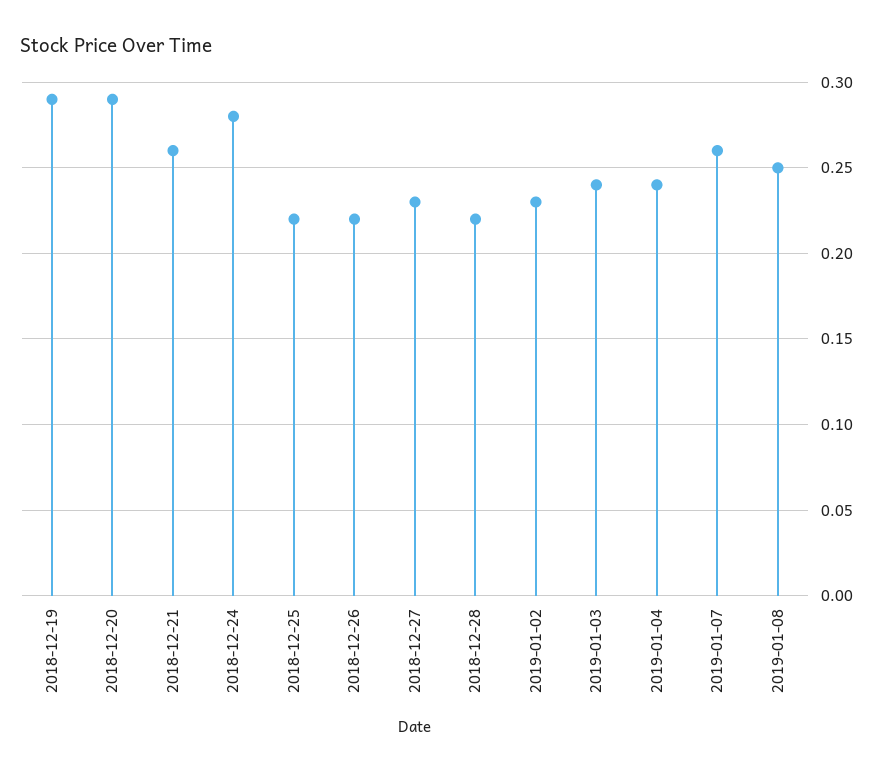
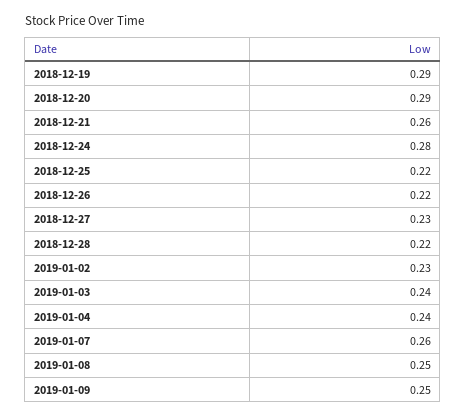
2019-01-09: none -> 0.25

